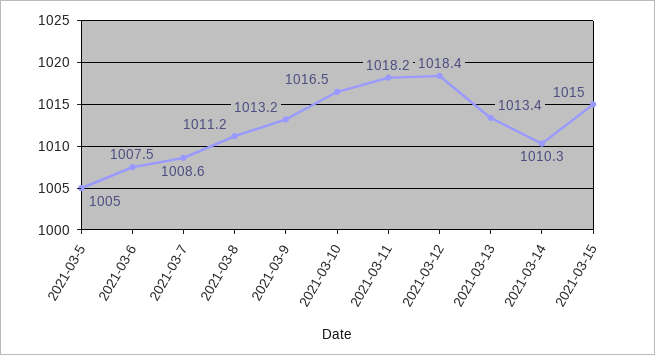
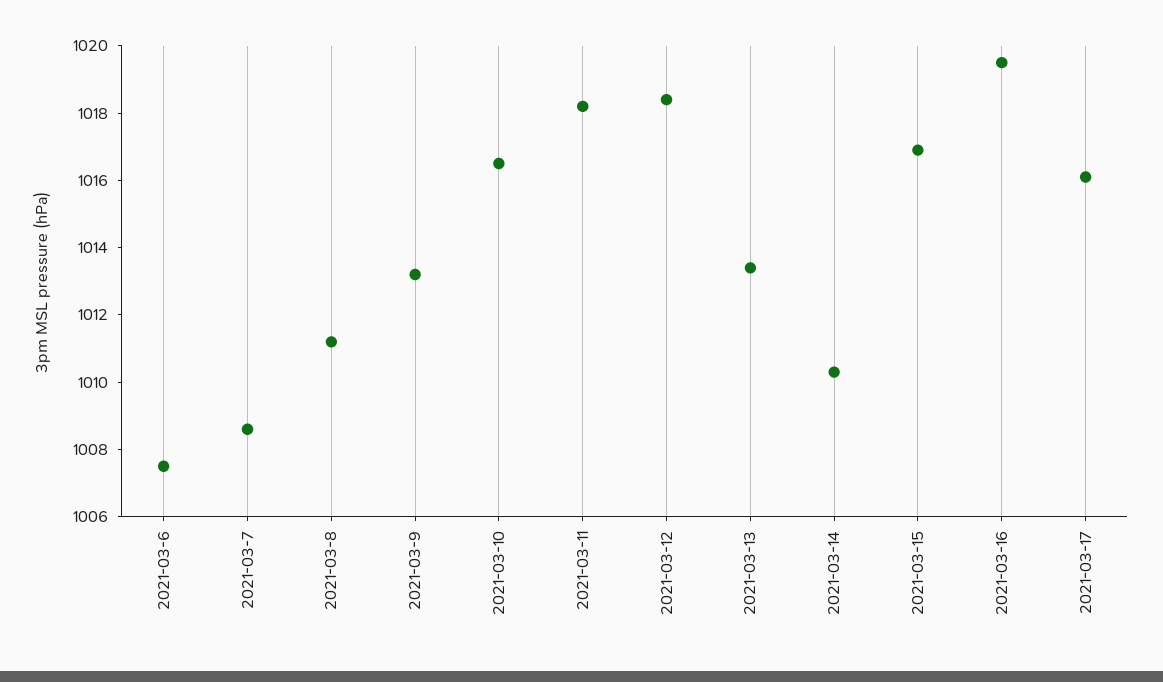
2021-03-5: 1005 -> none
2021-03-15: 1015 -> 1017
2021-03-16: none -> 1019.5
2021-03-17: none -> 1016

